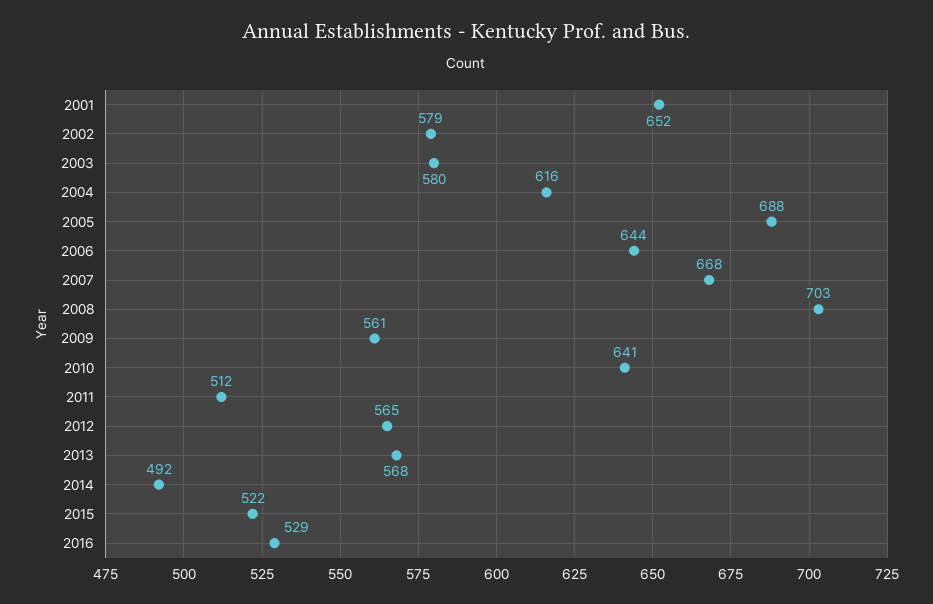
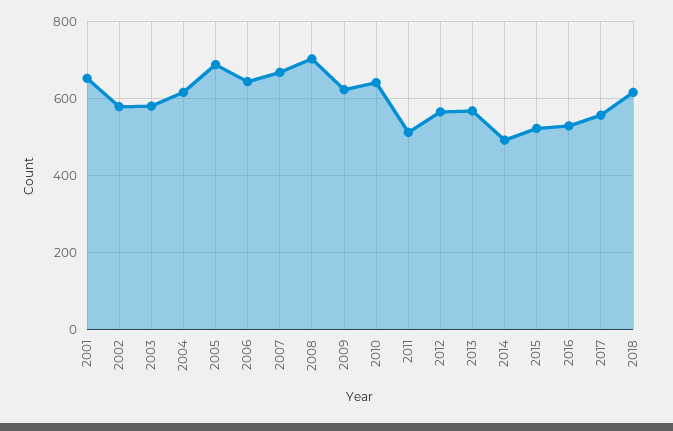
2009: 561 -> 620
2017: none -> 560
2018: none -> 620

